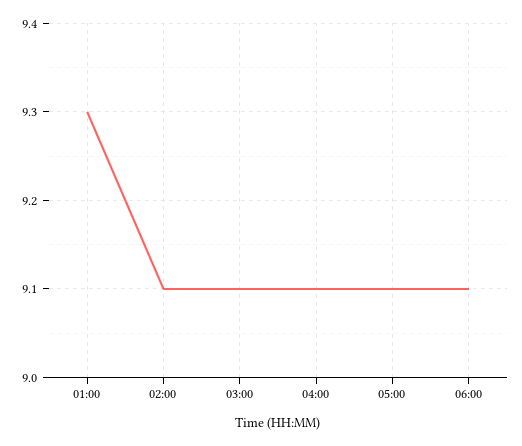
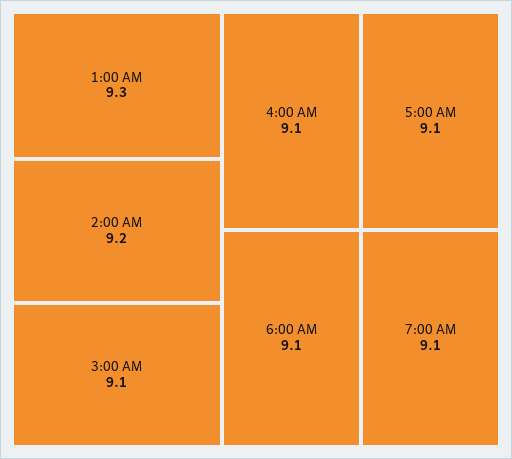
02:00: 9.1 -> 9.2
7:00 AM: none -> 9.1

